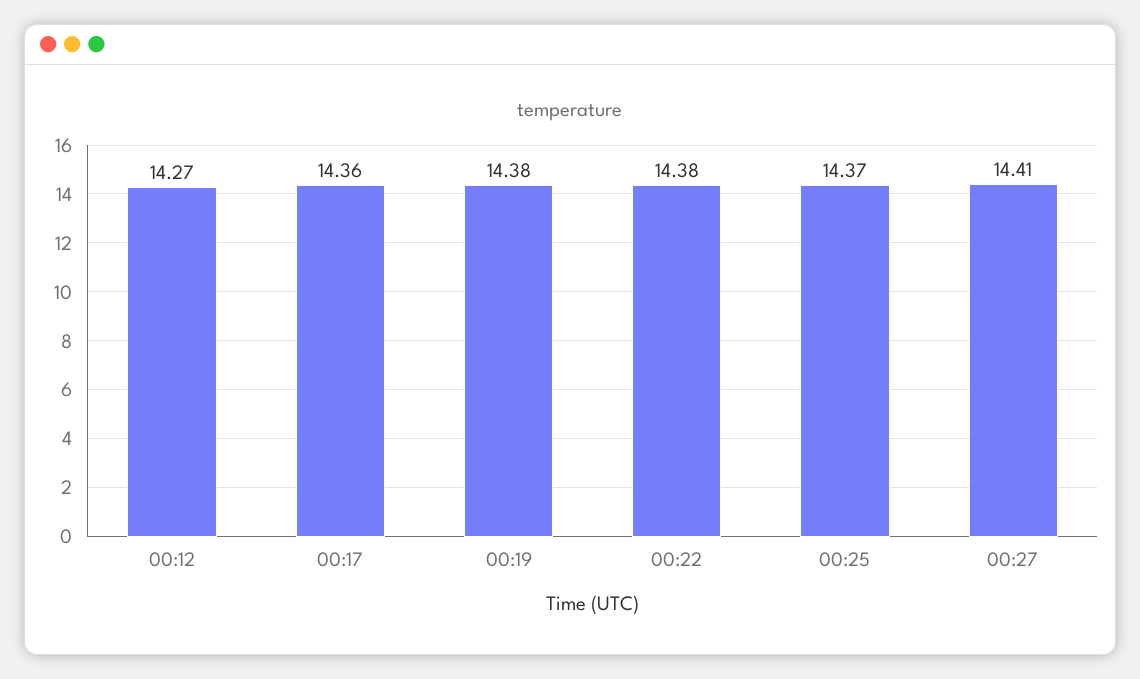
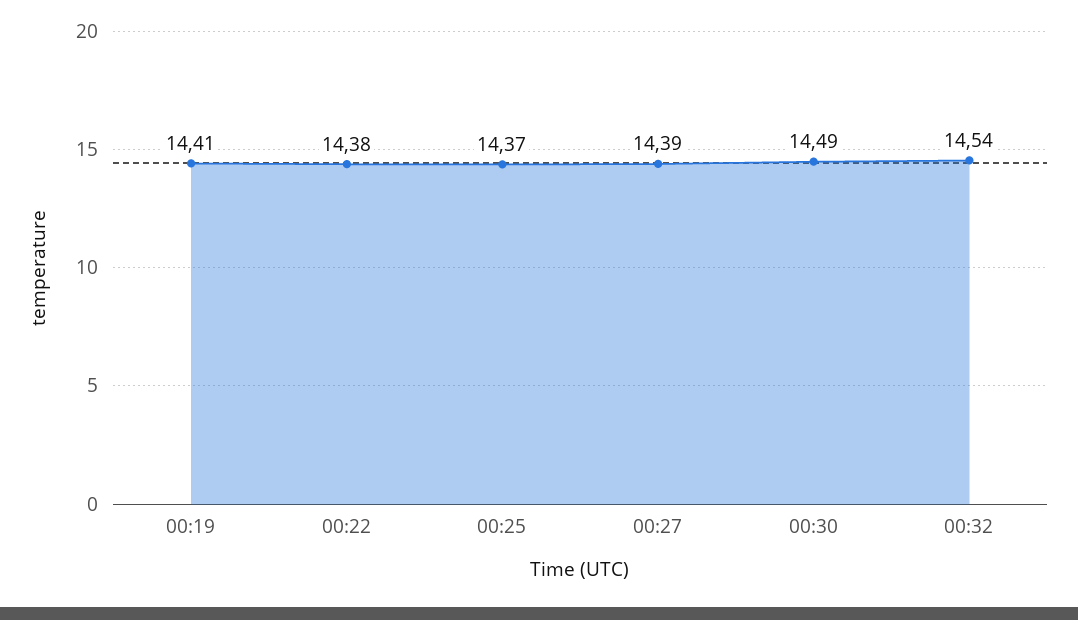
00:12: 14.27 -> none
00:17: 14.36 -> none
00:19: 14.38 -> 14.41
00:27: 14.41 -> 14.39
00:30: none -> 14.49
00:32: none -> 14.54

